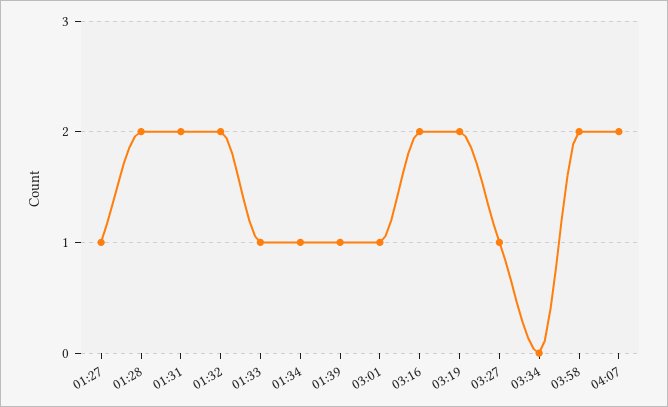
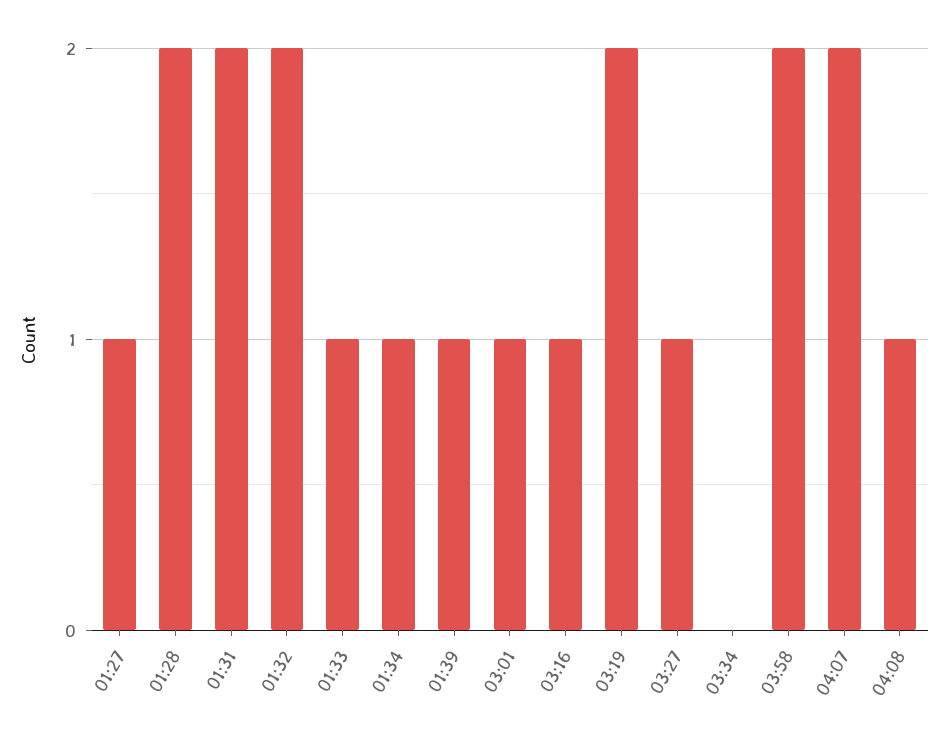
03:16: 2 -> 1
04:08: none -> 1

